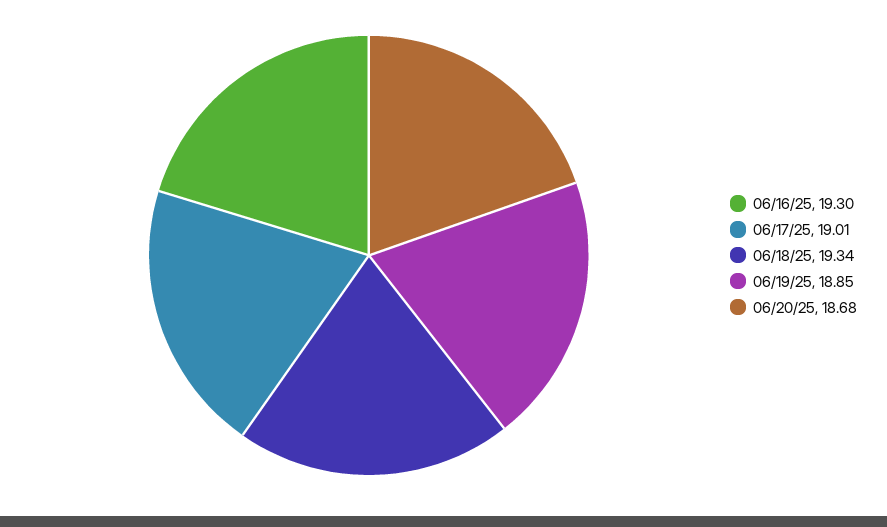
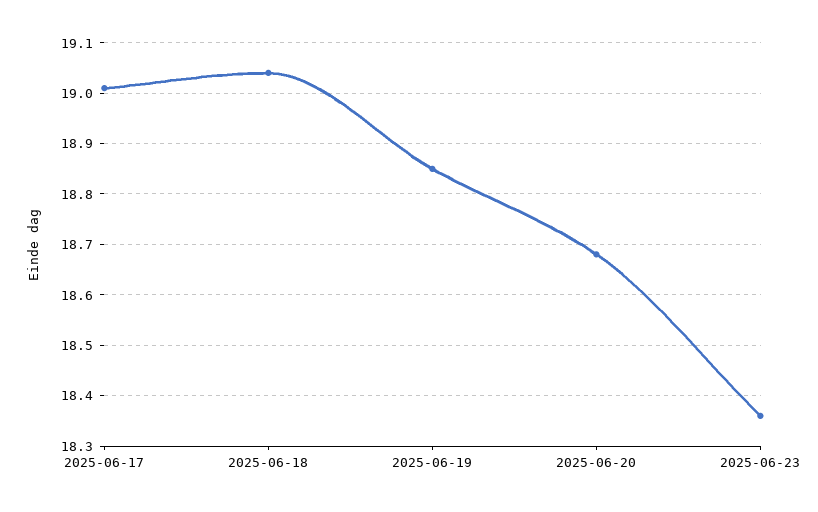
06/16/25: 19.3 -> none
06/18/25: 19.34 -> 19.05
2025-06-23: none -> 18.35

